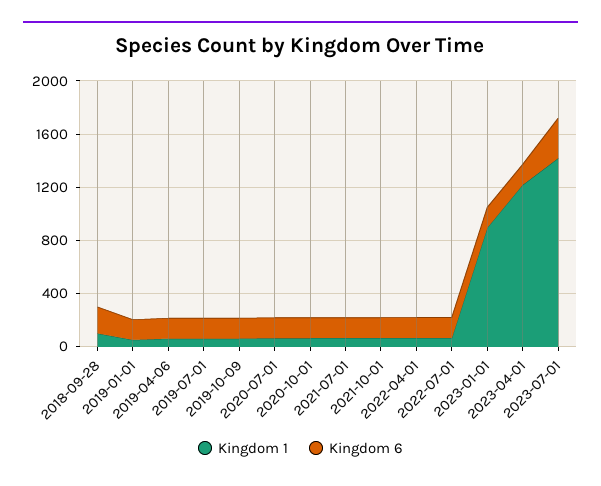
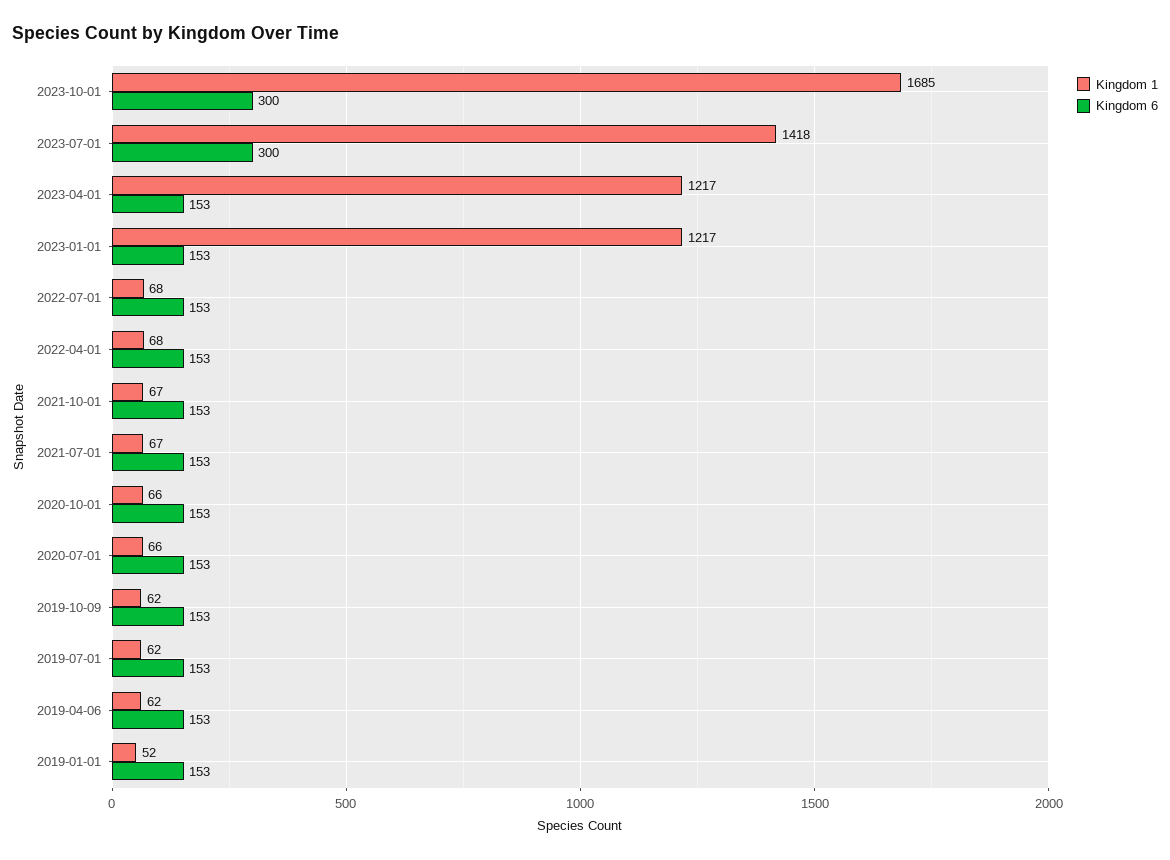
Kingdom 1, 2018-09-28: 100 -> none
Kingdom 6, 2018-09-28: 200 -> none
Kingdom 1, 2023-01-01: 900 -> 1217
Kingdom 1, 2023-10-01: none -> 1685
Kingdom 6, 2023-10-01: none -> 300

